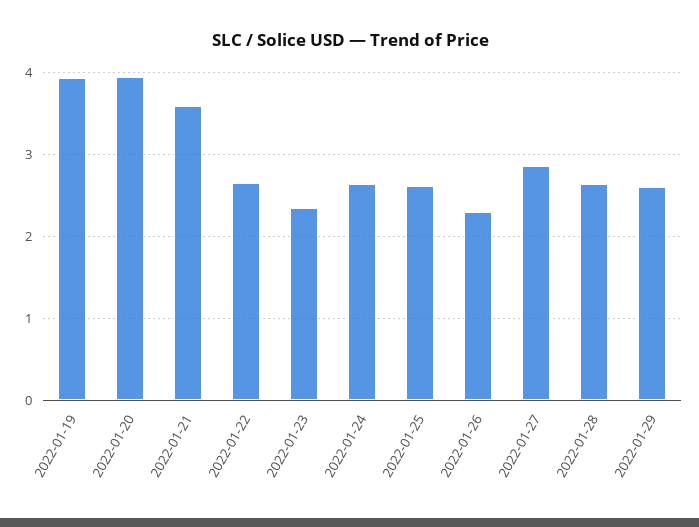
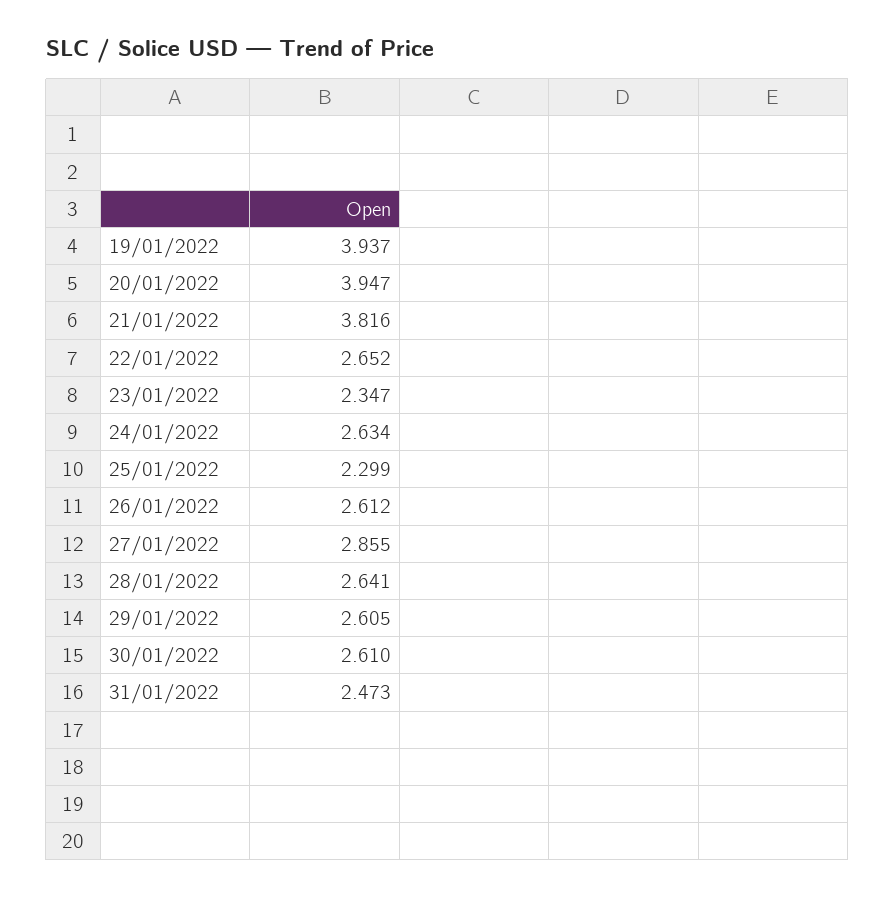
2022-01-21: 3.6 -> 3.816
2022-01-25: 2.6 -> 2.299
2022-01-26: 2.3 -> 2.612
30/01/2022: none -> 2.61
31/01/2022: none -> 2.473

